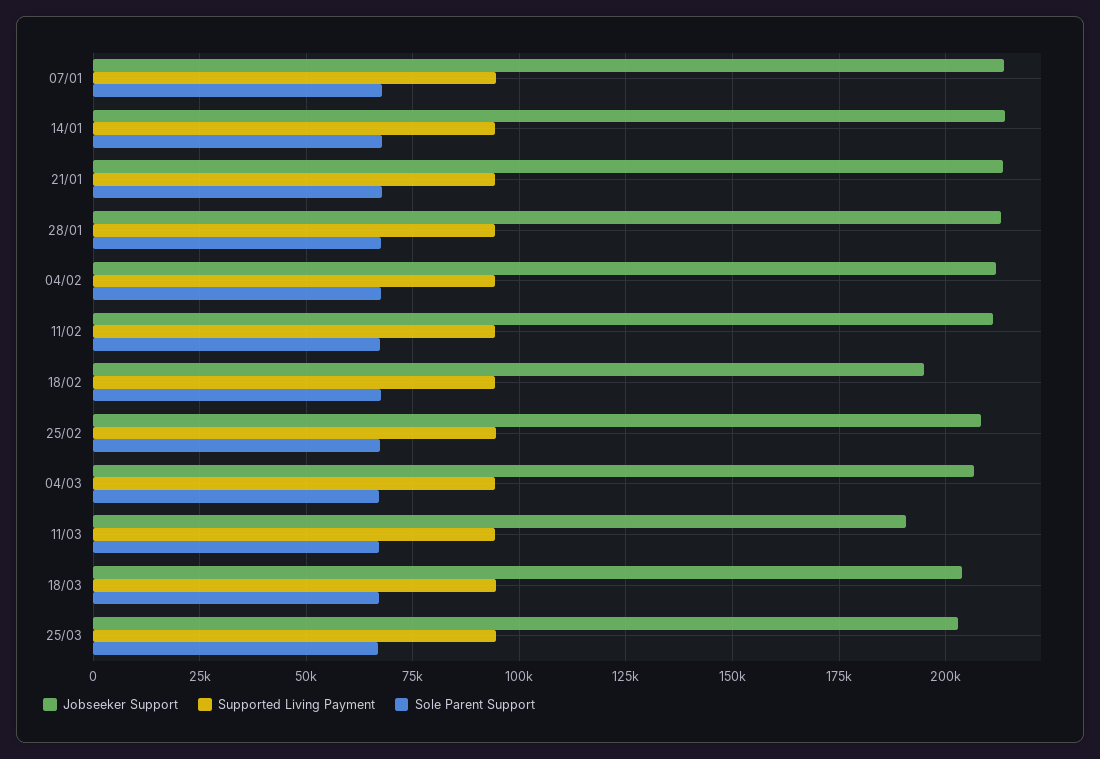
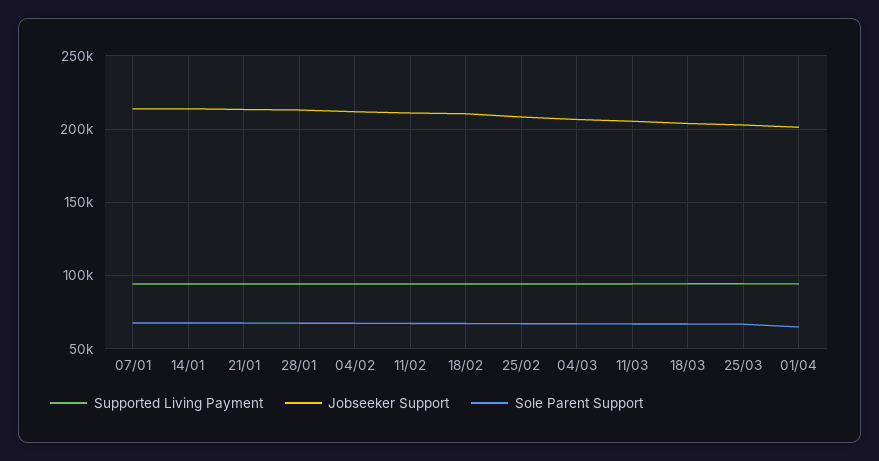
Jobseeker Support, 18/02: 195000 -> 210000
Jobseeker Support, 11/03: 190000 -> 205000
Supported Living Payment, 01/04: none -> 95000
Jobseeker Support, 01/04: none -> 200000
Sole Parent Support, 01/04: none -> 65000

